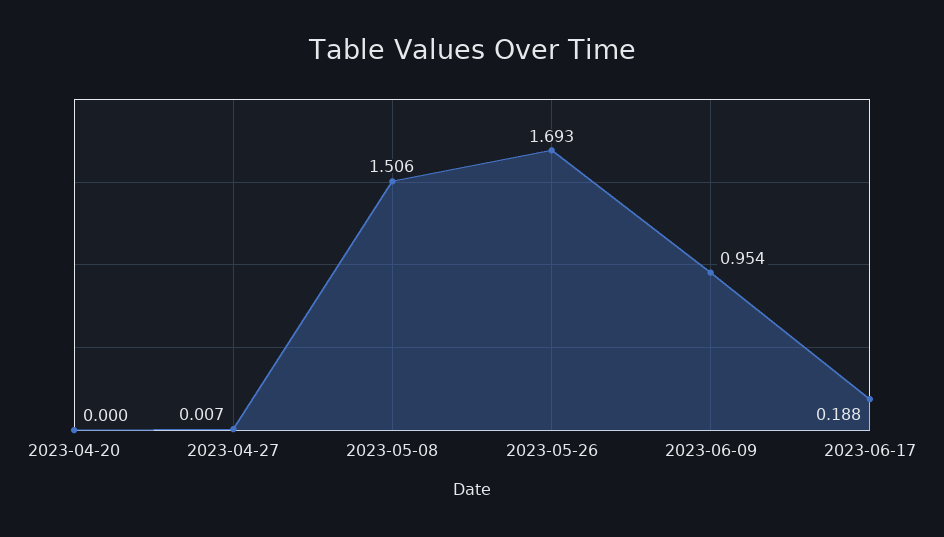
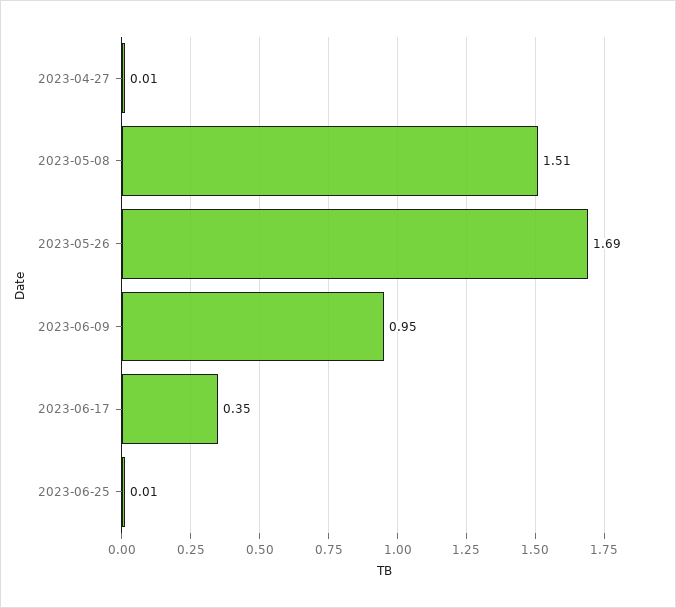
2023-04-20: 0 -> none
2023-06-17: 0.188 -> 0.35
2023-06-25: none -> 0.01

